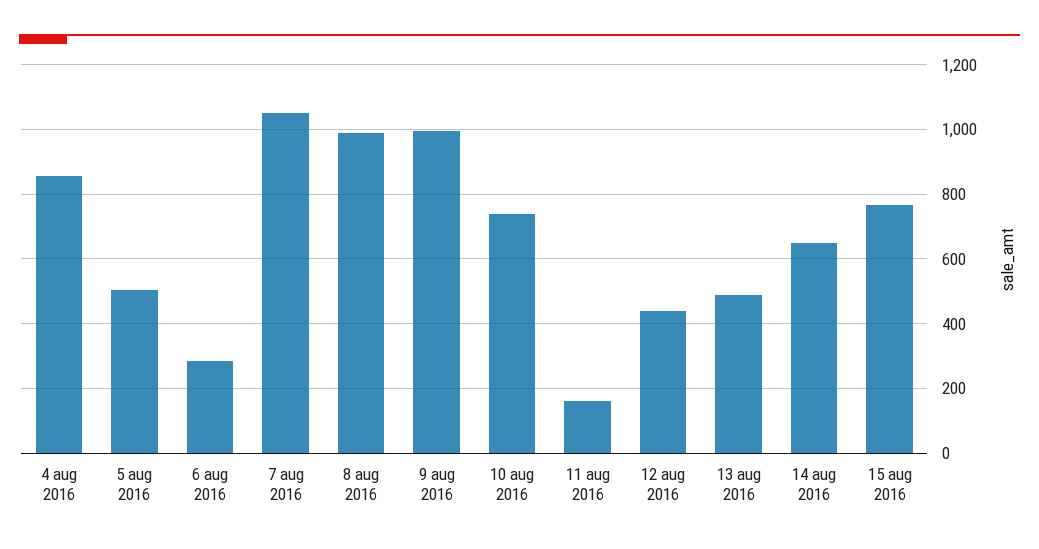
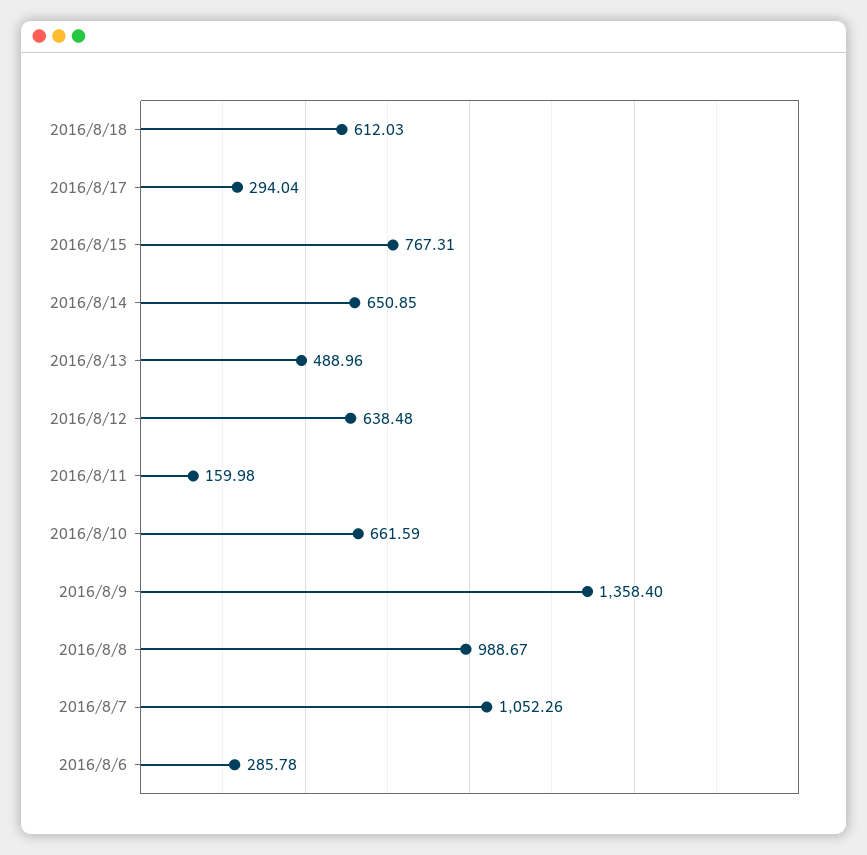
4 aug 2016: 860 -> none
5 aug 2016: 500 -> none
9 aug 2016: 1000 -> 1358.4
10 aug 2016: 740 -> 661.59
12 aug 2016: 440 -> 638.48
2016/8/18: none -> 612.03
2016/8/17: none -> 294.04

